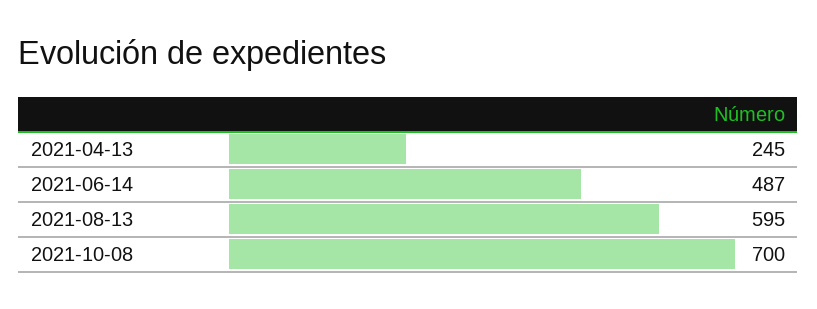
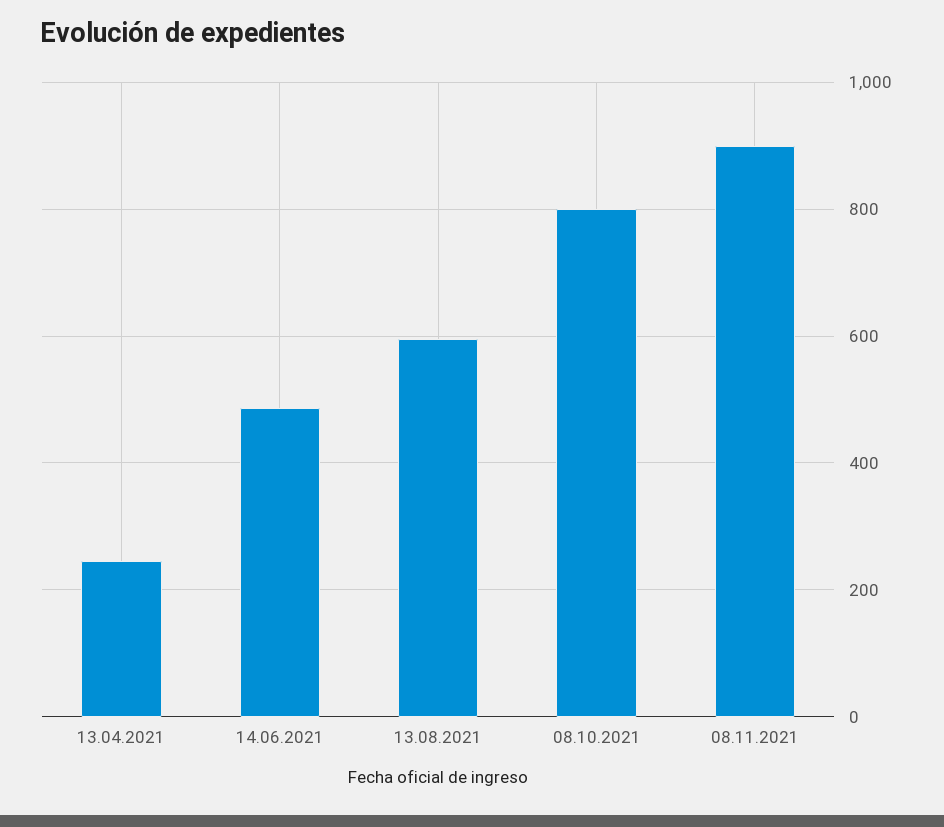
2021-10-08: 700 -> 800
08.11.2021: none -> 900

